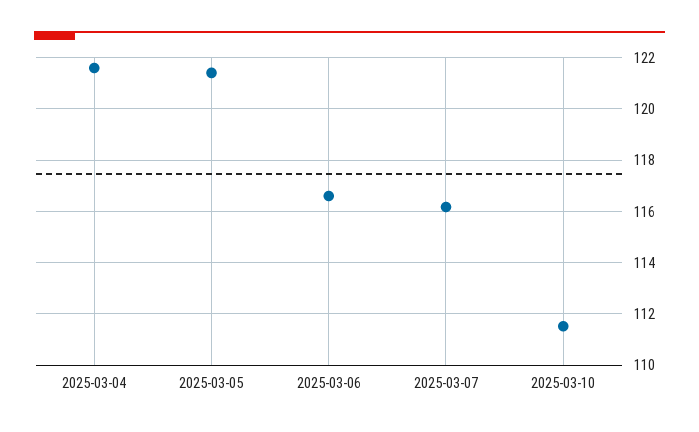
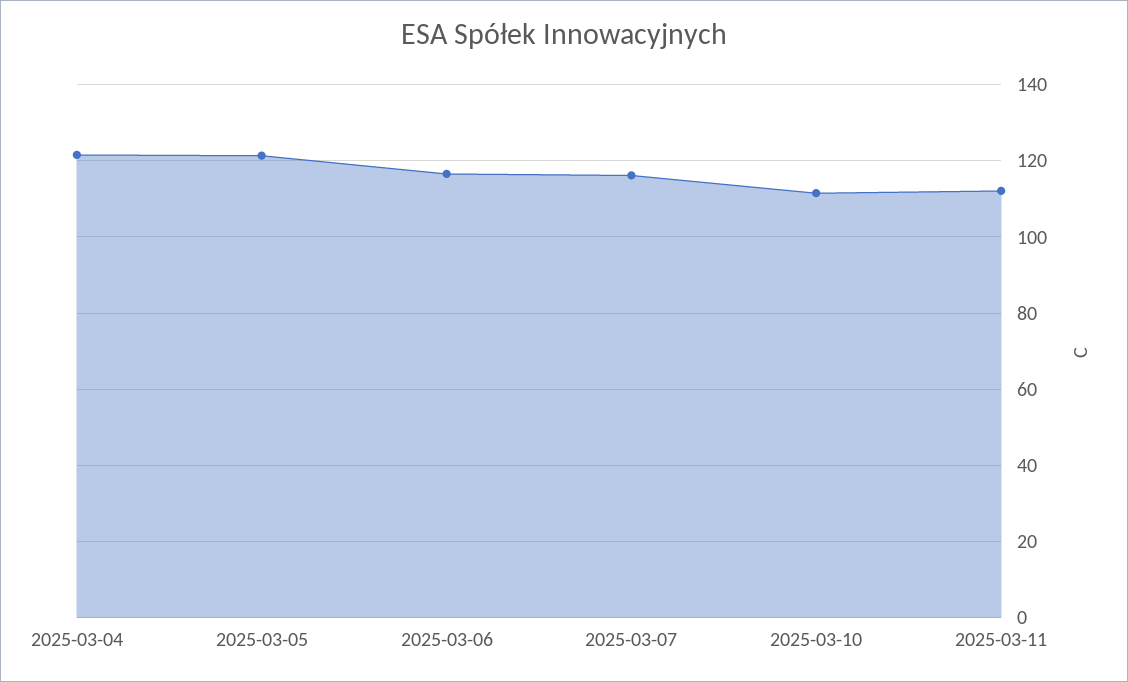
2025-03-11: none -> 112

